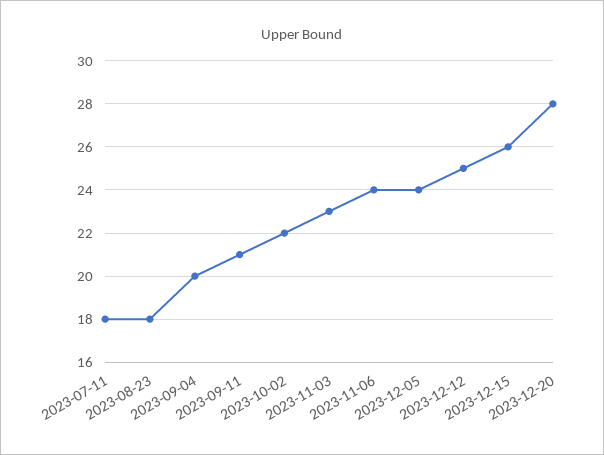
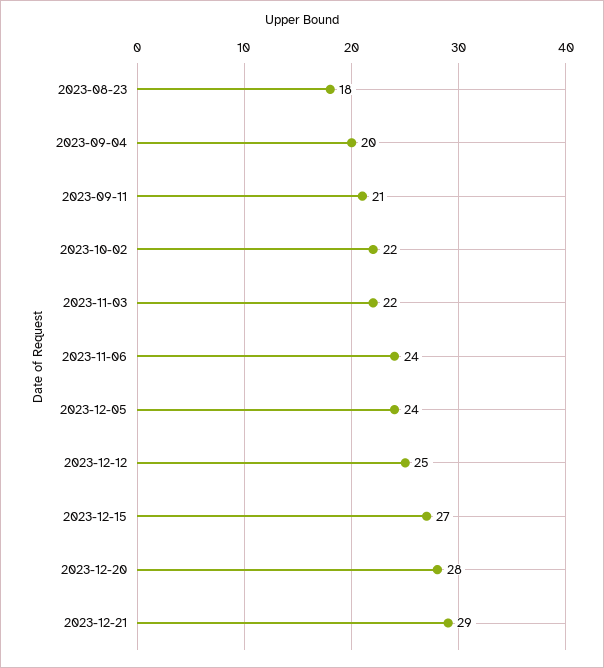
2023-07-11: 18 -> none
2023-11-03: 23 -> 22
2023-12-15: 26 -> 27
2023-12-21: none -> 29

